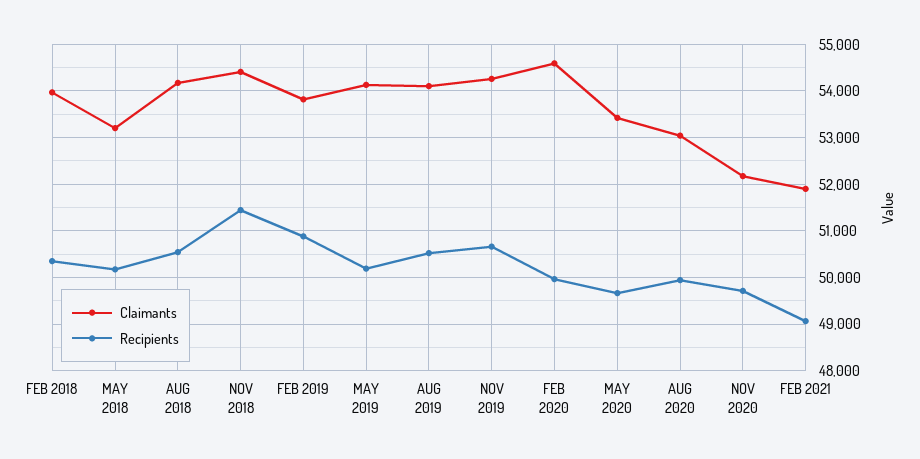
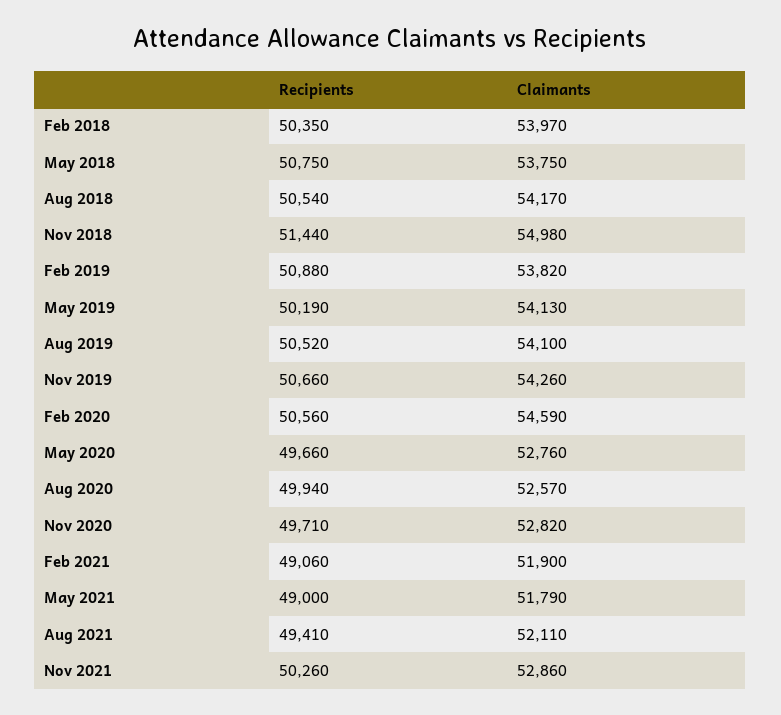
Claimants, MAY 2018: 53200 -> 53750
Recipients, MAY 2018: 50200 -> 50750
Claimants, NOV 2018: 54400 -> 54980
Recipients, FEB 2020: 50000 -> 50560
Claimants, MAY 2020: 53400 -> 52760
Claimants, AUG 2020: 53000 -> 52570
Claimants, NOV 2020: 52200 -> 52820
Recipients, May 2021: none -> 49000
Claimants, May 2021: none -> 51790
Recipients, Aug 2021: none -> 49410
Claimants, Aug 2021: none -> 52110
Recipients, Nov 2021: none -> 50260
Claimants, Nov 2021: none -> 52860

